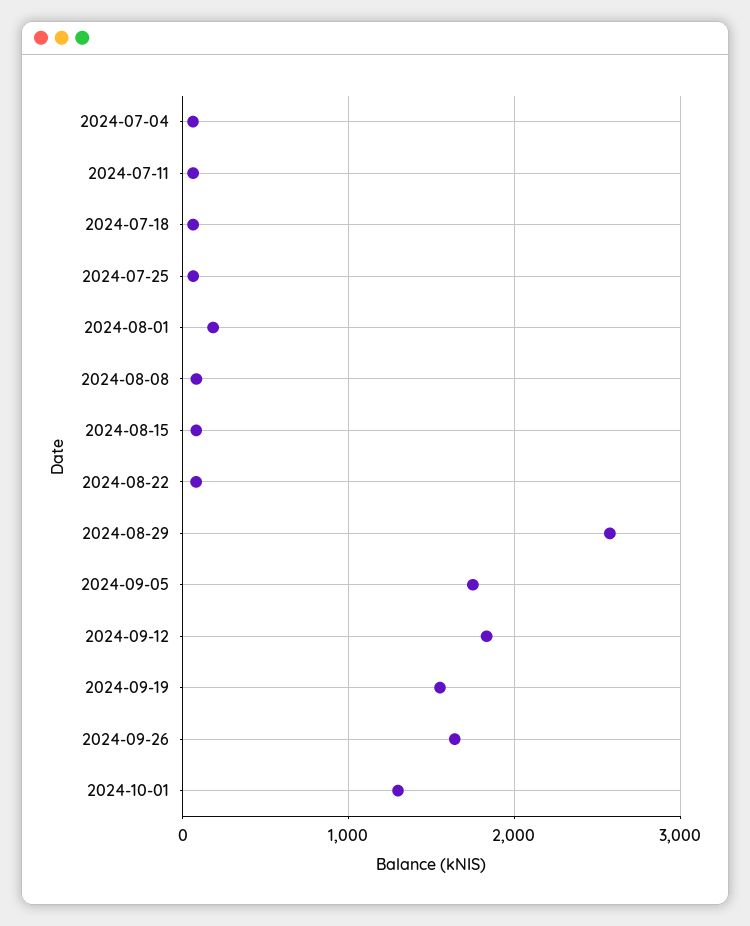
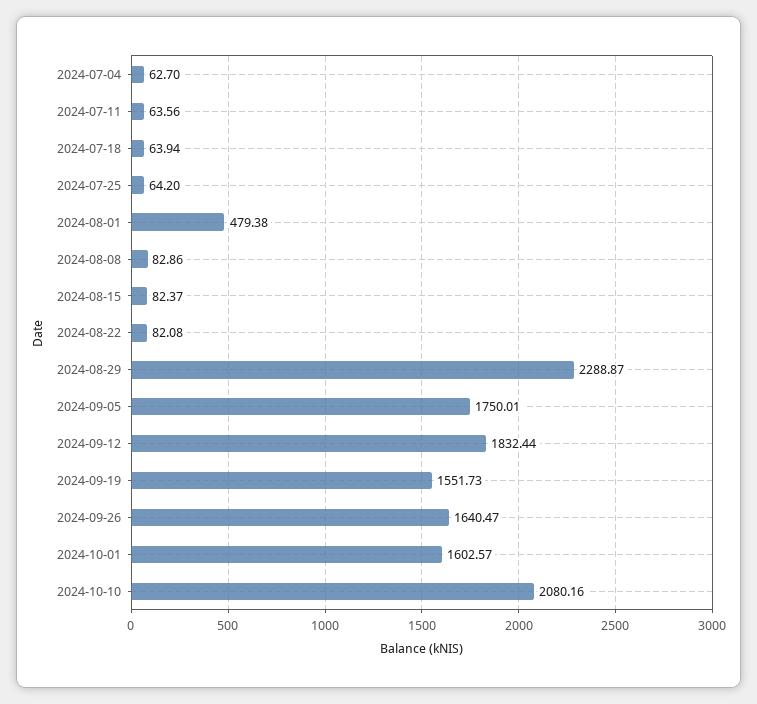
2024-08-01: 200 -> 479.38
2024-08-29: 2600 -> 2288.87
2024-10-01: 1300 -> 1602.57
2024-10-10: none -> 2080.16

